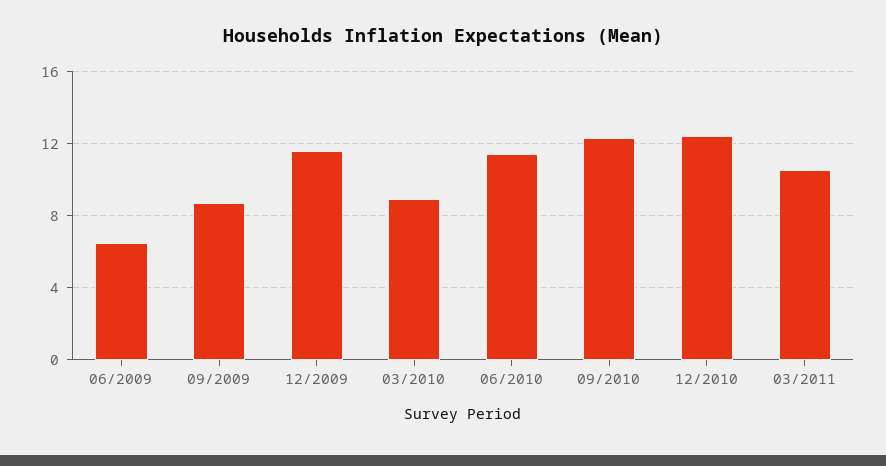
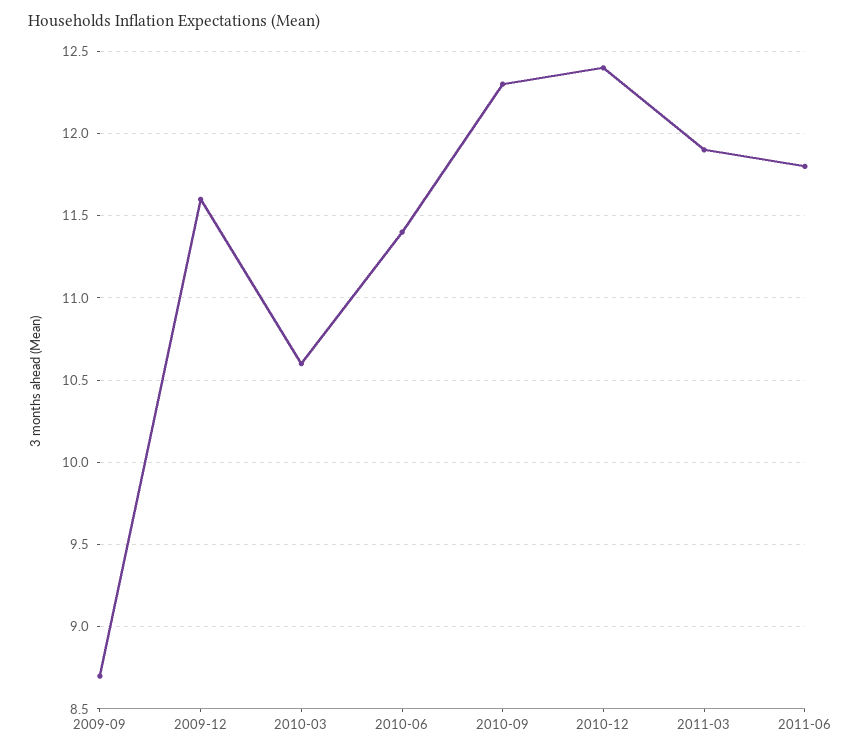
06/2009: 6.5 -> none
03/2010: 9 -> 10.6
03/2011: 10.5 -> 11.9
2011-06: none -> 11.8

